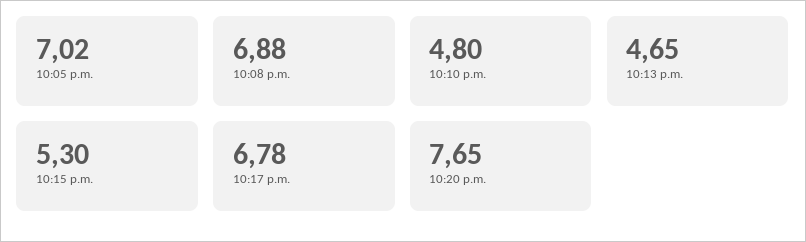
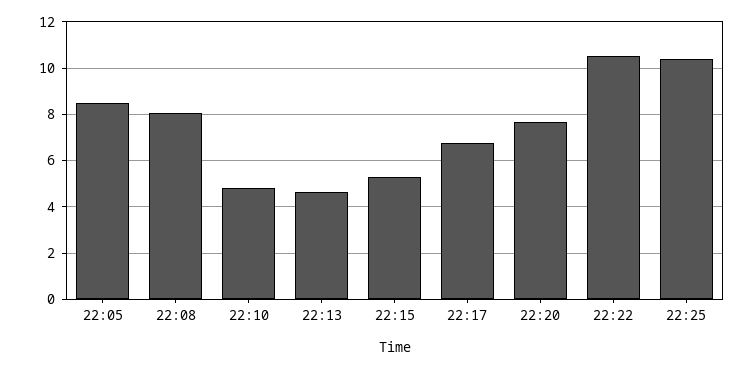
10:05 p.m.: 7.02 -> 8.5
10:08 p.m.: 6.88 -> 8
22:22: none -> 10.5
22:25: none -> 10.5

